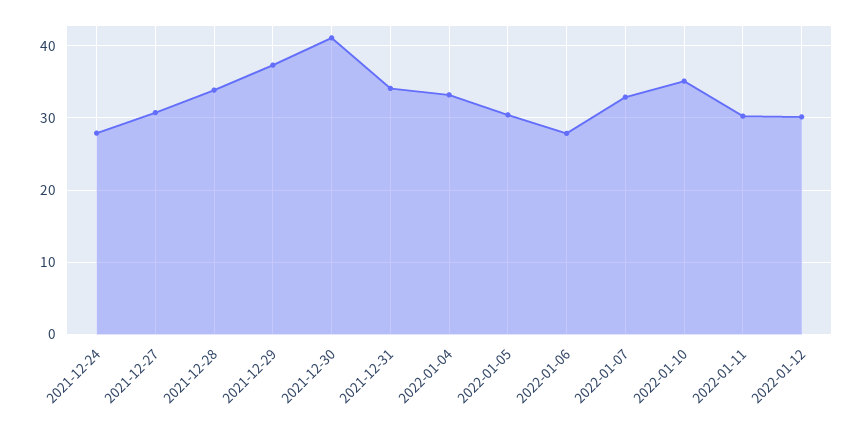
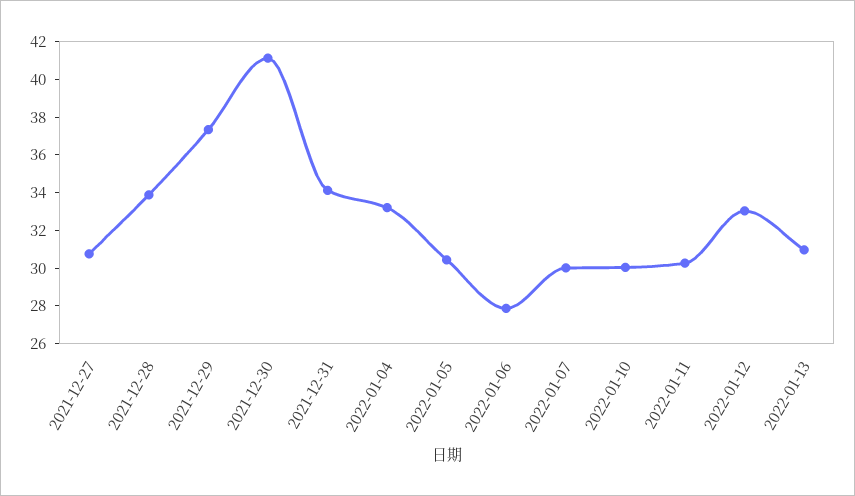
2021-12-24: 28 -> none
2022-01-07: 33 -> 30
2022-01-10: 35 -> 30
2022-01-12: 30 -> 33
2022-01-13: none -> 31

